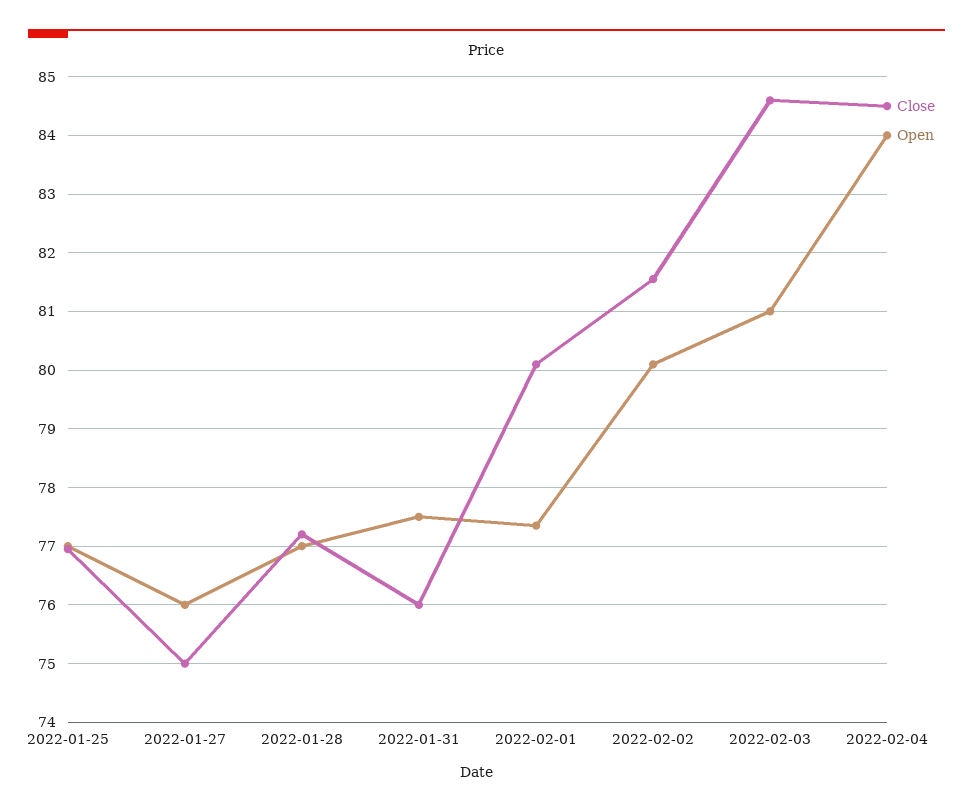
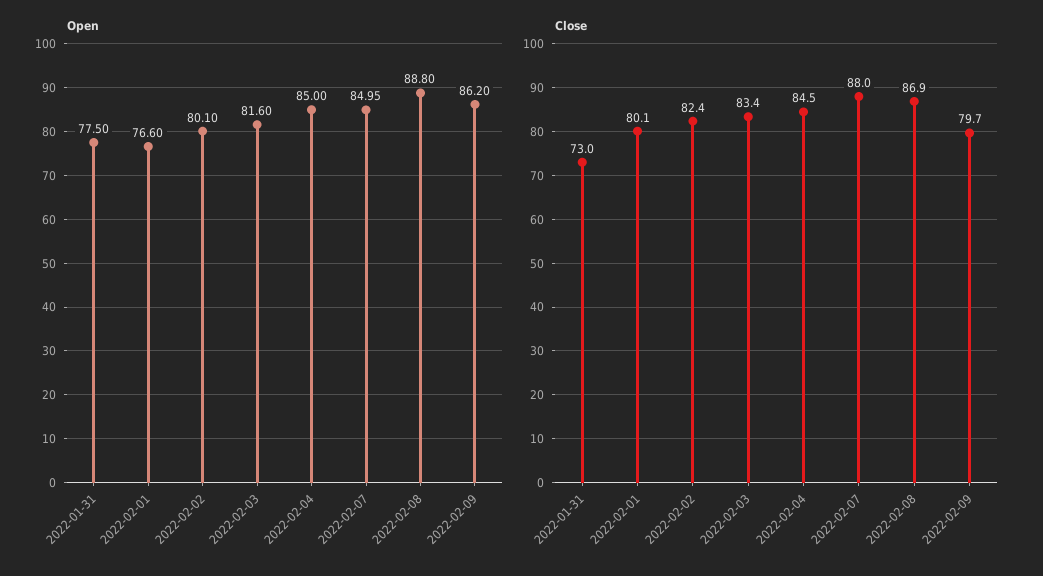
Close, 2022-01-25: 77 -> none
Open, 2022-01-25: 77 -> none
Close, 2022-01-27: 75 -> none
Open, 2022-01-27: 76 -> none
Close, 2022-01-28: 77.2 -> none
Open, 2022-01-28: 77 -> none
Close, 2022-01-31: 76 -> 73
Open, 2022-02-01: 77.4 -> 76.6
Close, 2022-02-02: 81.6 -> 82.4
Close, 2022-02-03: 84.6 -> 83.4
Open, 2022-02-03: 81 -> 81.6
Open, 2022-02-04: 84 -> 85
Open, 2022-02-07: none -> 84.95
Open, 2022-02-08: none -> 88.8
Open, 2022-02-09: none -> 86.2
Close, 2022-02-07: none -> 88
Close, 2022-02-08: none -> 86.9
Close, 2022-02-09: none -> 79.7

